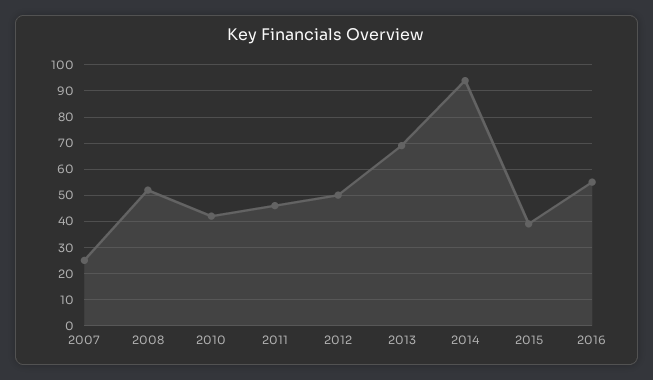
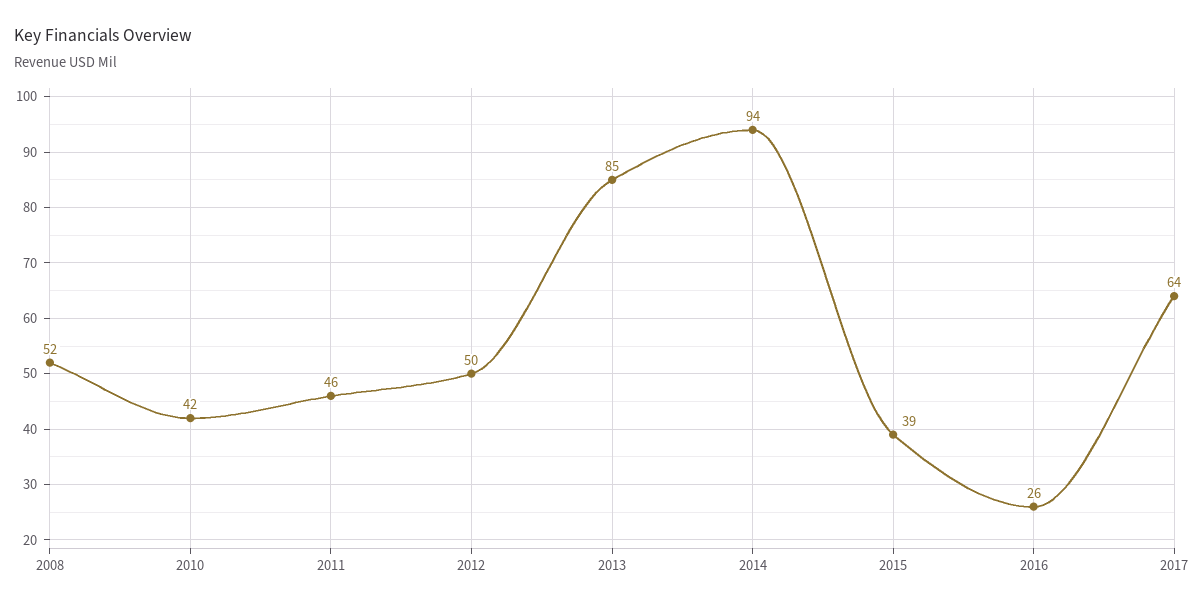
2007: 25 -> none
2013: 70 -> 85
2016: 55 -> 26
2017: none -> 64

